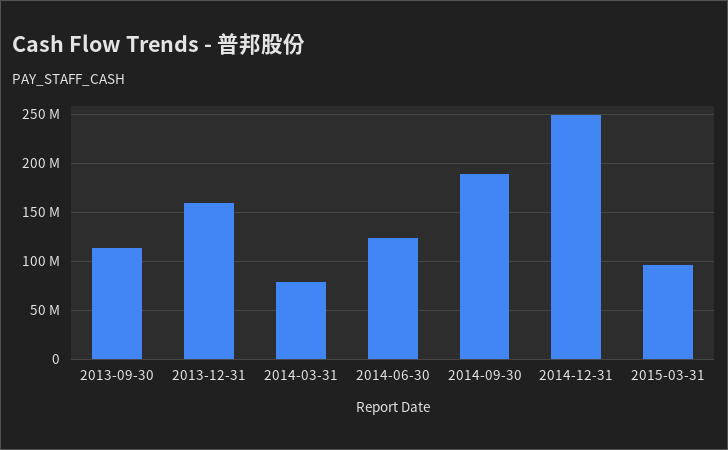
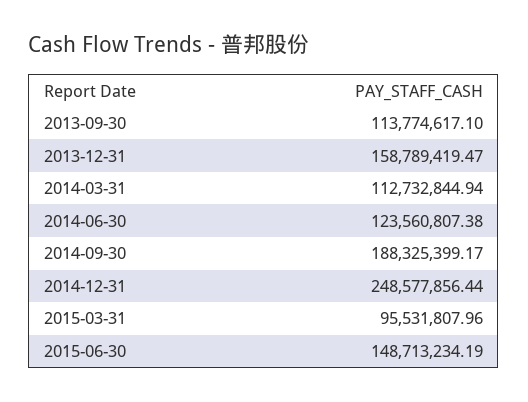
2014-03-31: 80000000 -> 112732844.94
2015-06-30: none -> 148713234.19

